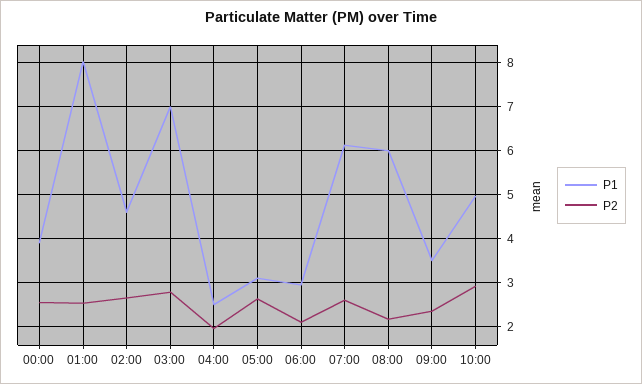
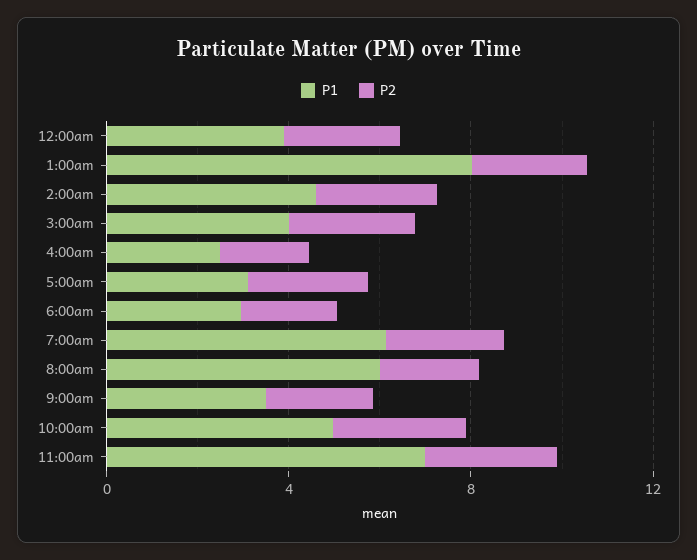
P1, 03:00: 7 -> 4
P1, 11:00am: none -> 7
P2, 11:00am: none -> 3

